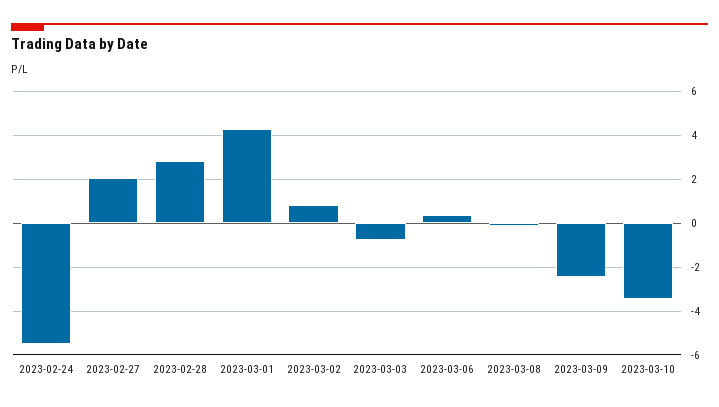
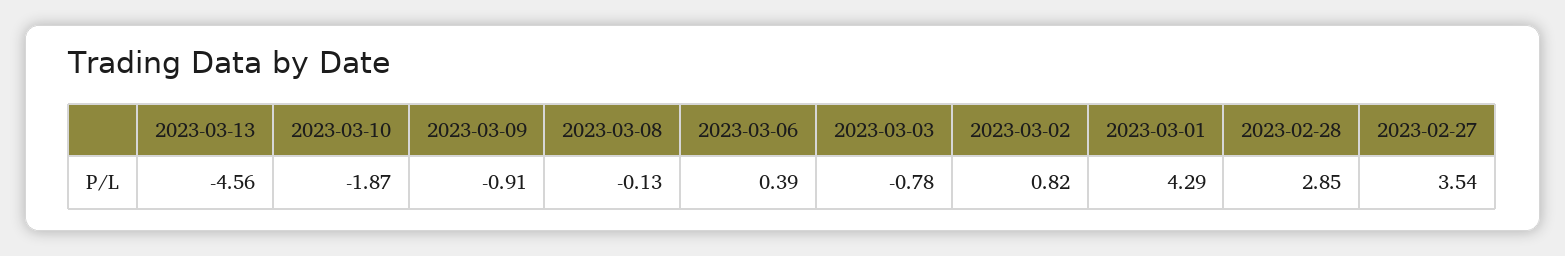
2023-02-24: -5.5 -> none
2023-02-27: 2 -> 3.54
2023-03-09: -2.5 -> -0.91
2023-03-10: -3.5 -> -1.87
2023-03-13: none -> -4.56

